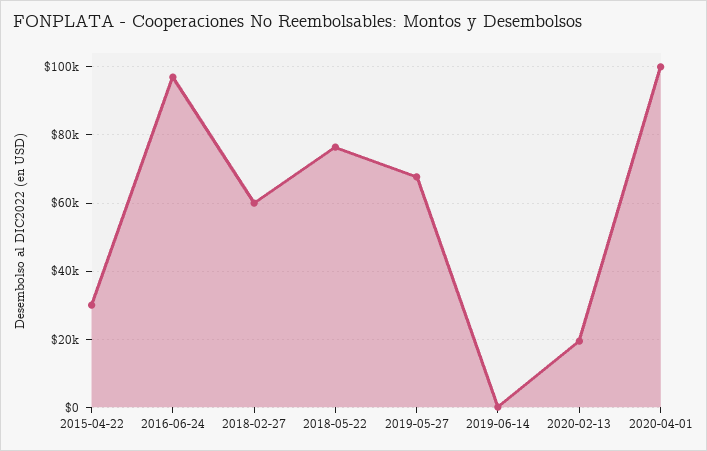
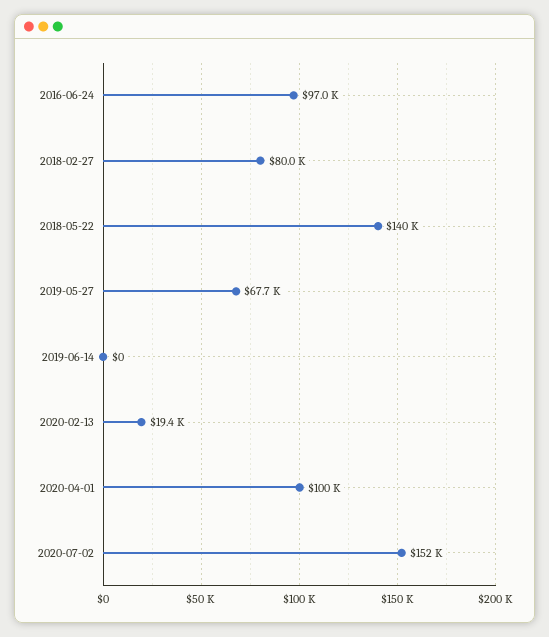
2015-04-22: 30000 -> none
2018-02-27: 60000 -> 80000
2018-05-22: 76000 -> 140000
2020-07-02: none -> 152000

